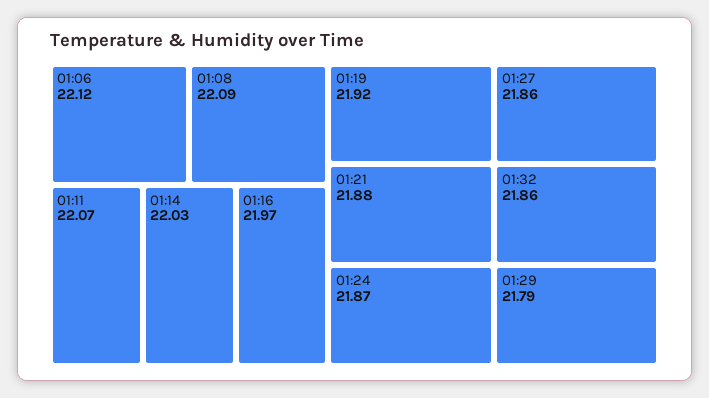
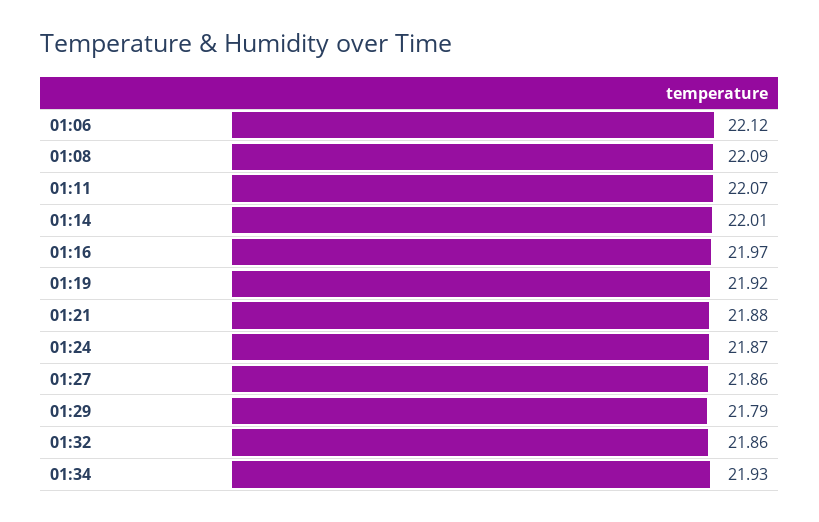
01:14: 22.03 -> 22.01
01:34: none -> 21.93

